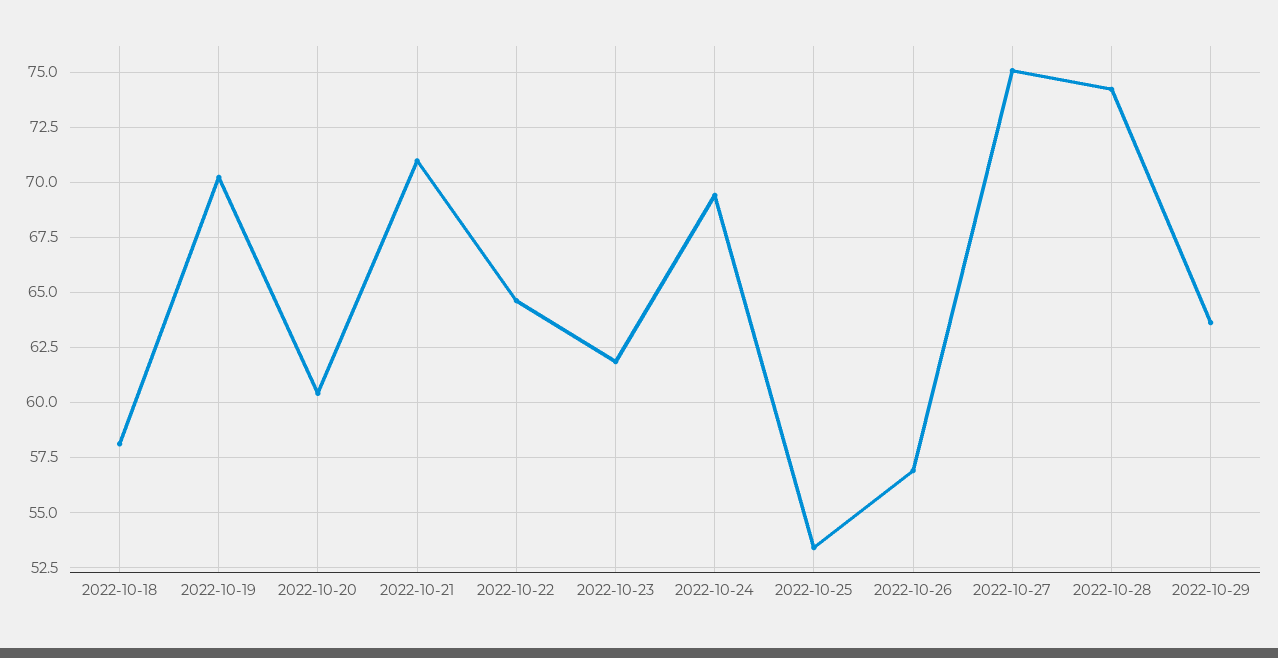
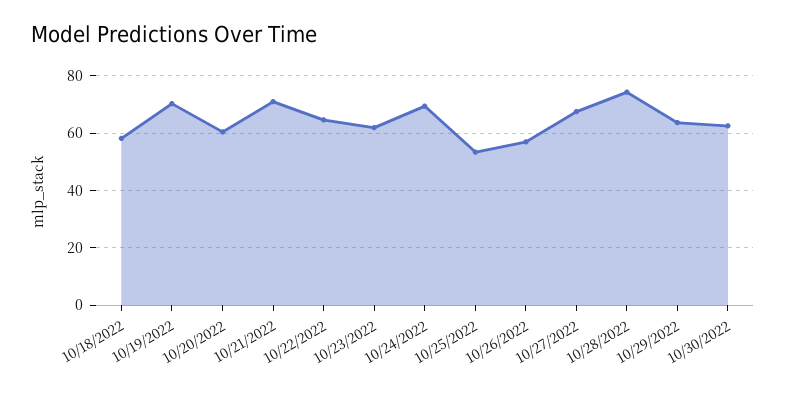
2022-10-27: 75 -> 67.5
10/30/2022: none -> 62.5

